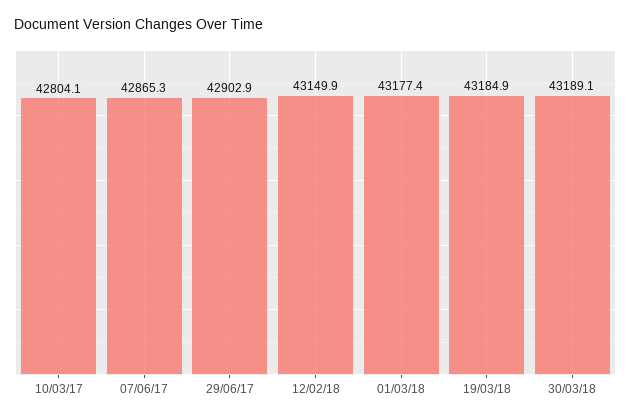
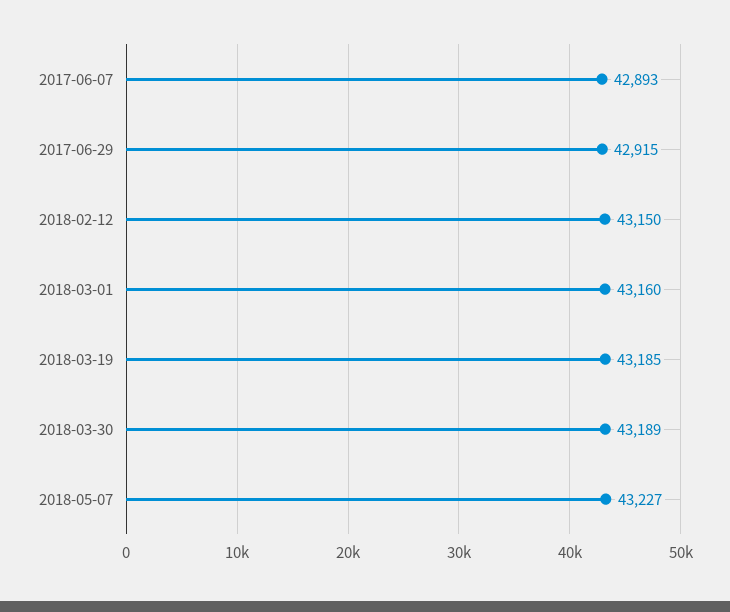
10/03/17: 42804.1 -> none
07/06/17: 42865.3 -> 42893
29/06/17: 42902.9 -> 42915
01/03/18: 43177.4 -> 43160
2018-05-07: none -> 43227

